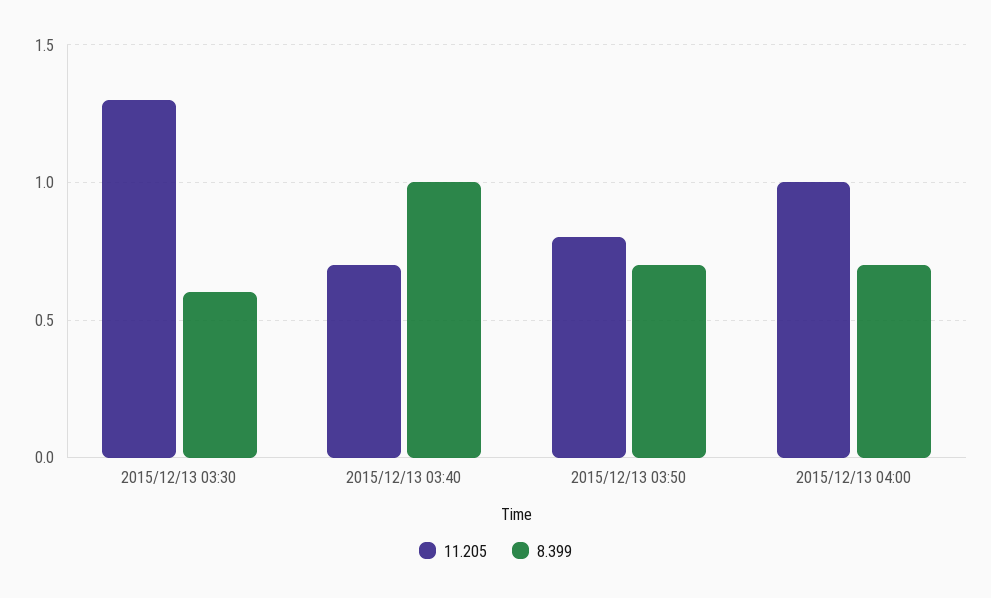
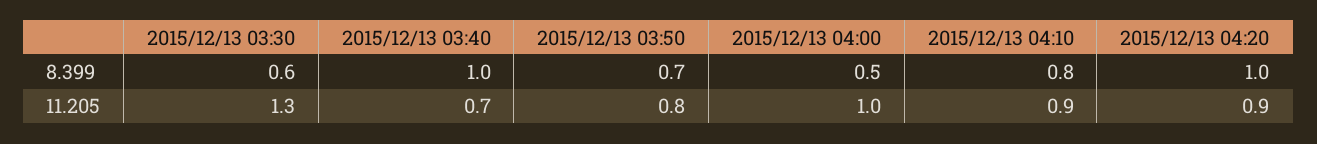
8.399, 2015/12/13 04:00: 0.7 -> 0.5
8.399, 2015/12/13 04:10: none -> 0.8
8.399, 2015/12/13 04:20: none -> 1
11.205, 2015/12/13 04:10: none -> 0.9
11.205, 2015/12/13 04:20: none -> 0.9

